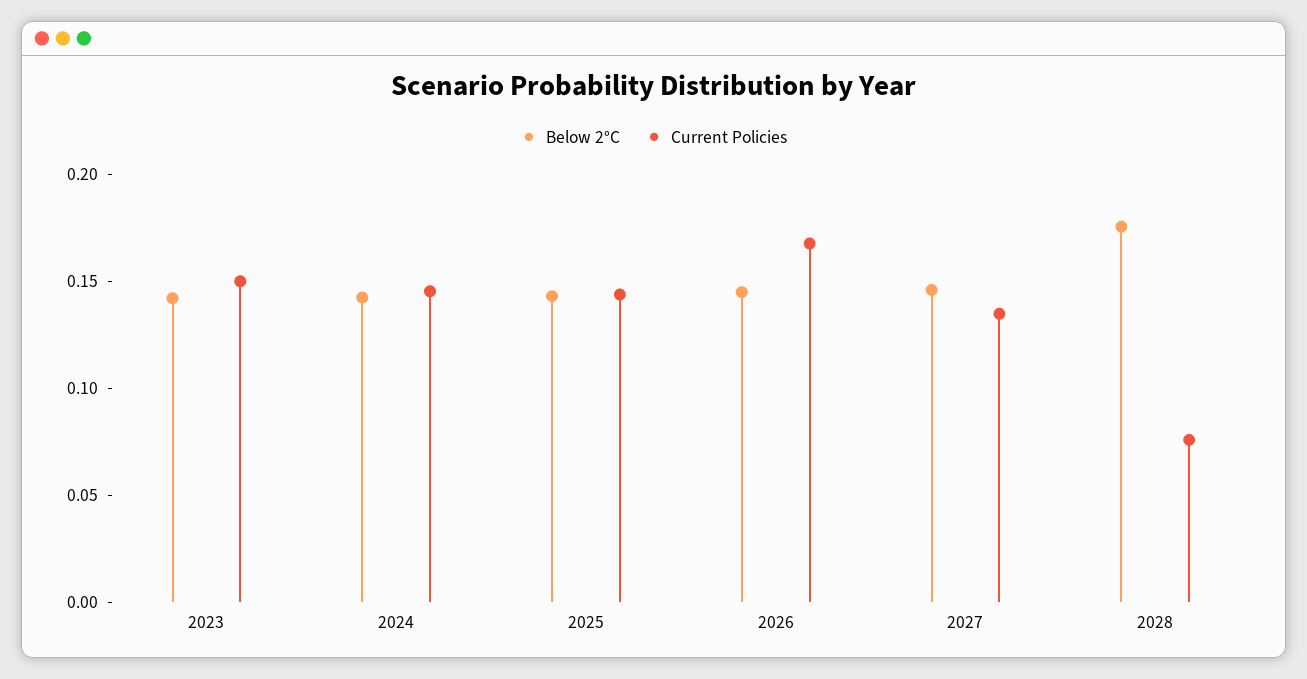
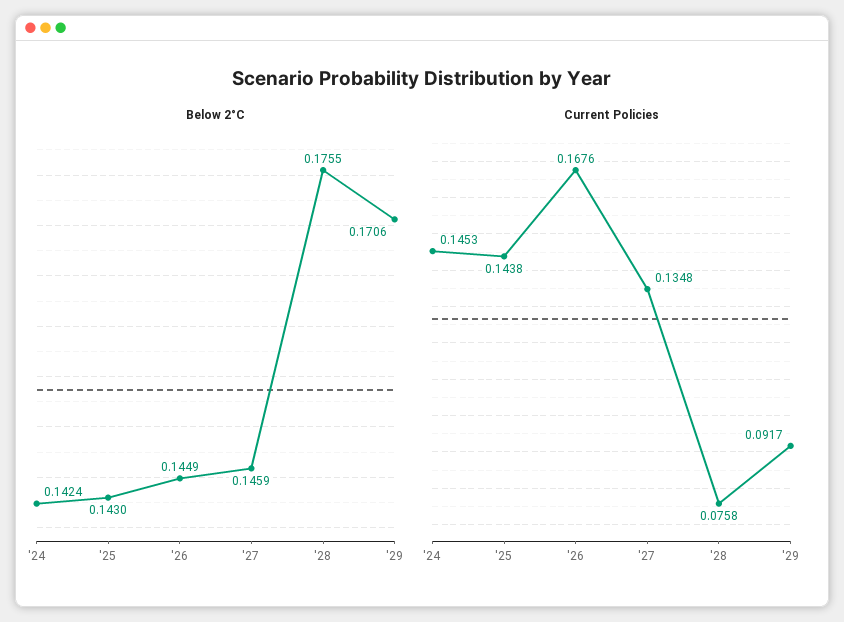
Below 2°C, 2023: 0.14 -> none
Current Policies, 2023: 0.15 -> none
Below 2°C, '29: none -> 0.1706
Current Policies, '29: none -> 0.0917

